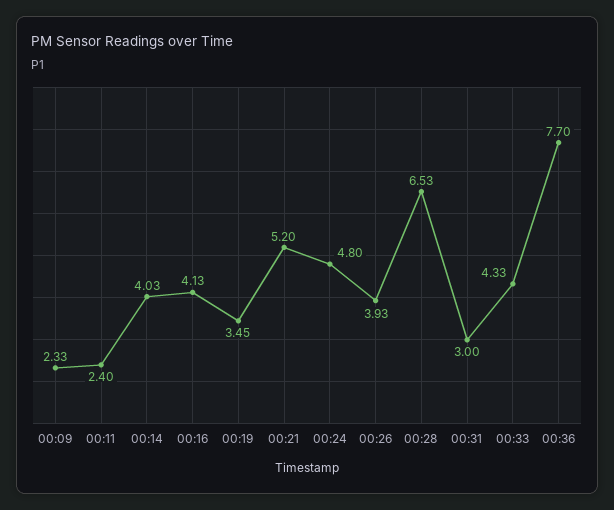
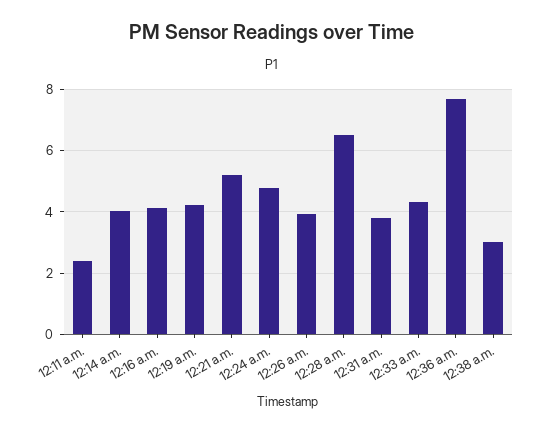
00:09: 2.33 -> none
00:19: 3.45 -> 4.2
00:31: 3 -> 3.8
12:38 a.m.: none -> 3

